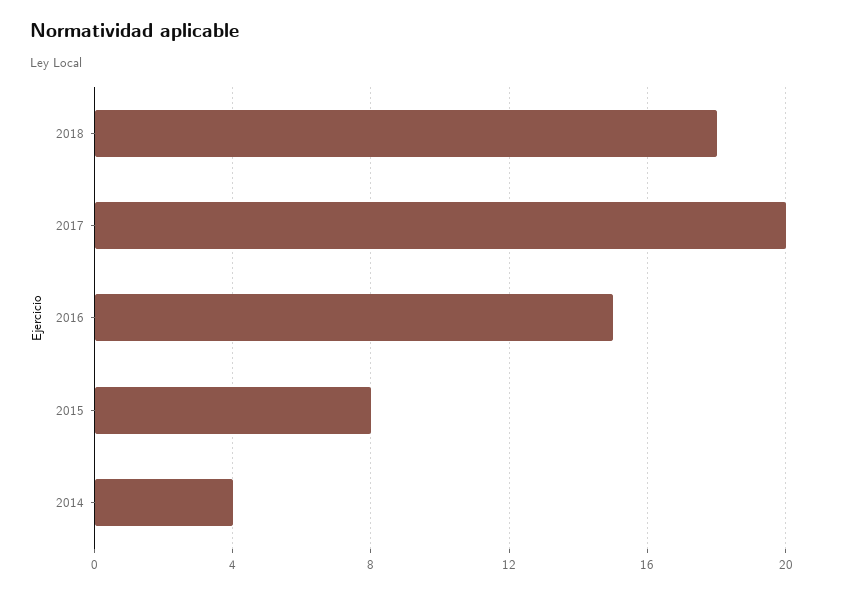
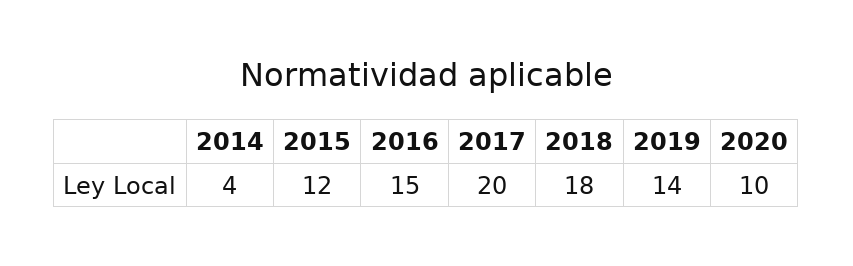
2015: 8 -> 12
2019: none -> 14
2020: none -> 10

